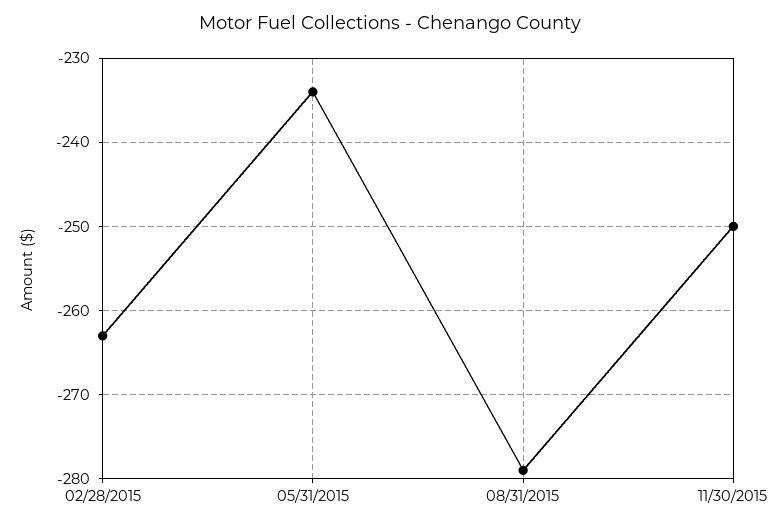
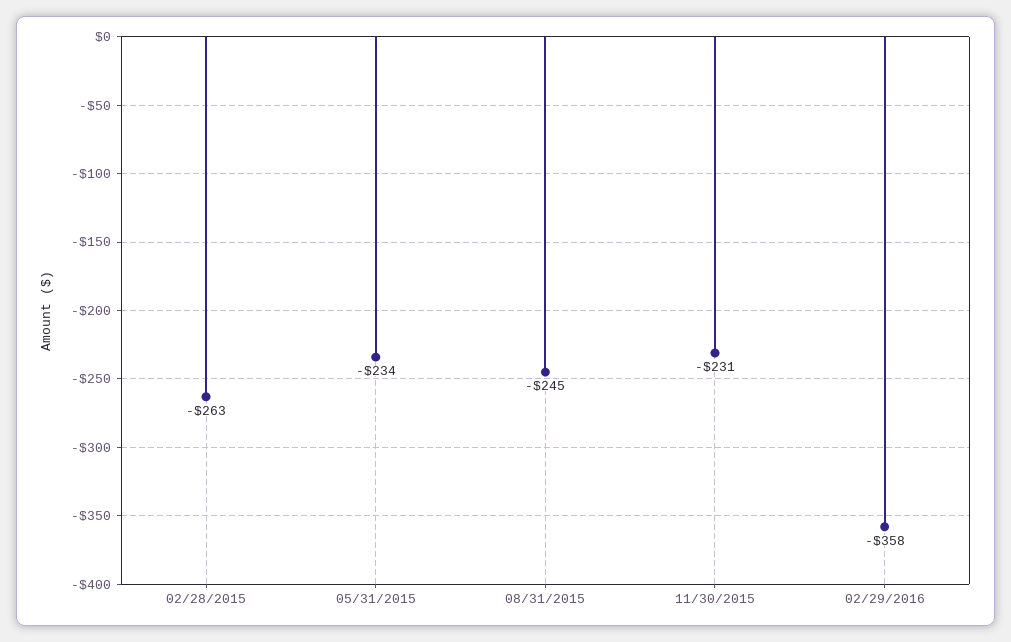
08/31/2015: -279 -> -245
11/30/2015: -250 -> -231
02/29/2016: none -> -358

